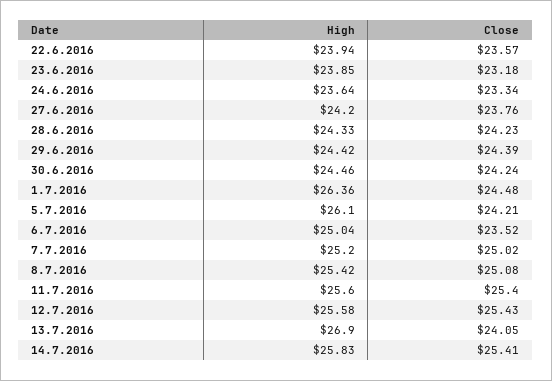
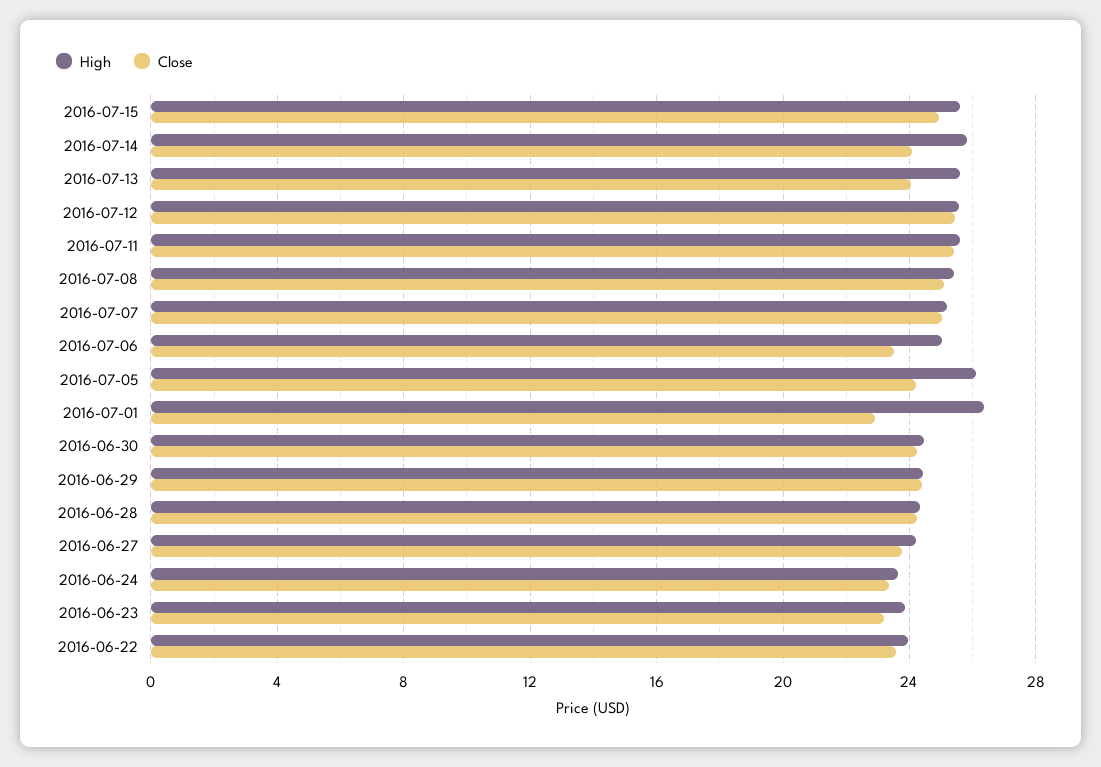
Close, 1.7.2016: 24.48 -> 23
High, 13.7.2016: 26.9 -> 25.5
Close, 14.7.2016: 25.41 -> 24
High, 2016-07-15: none -> 25.5
Close, 2016-07-15: none -> 25

